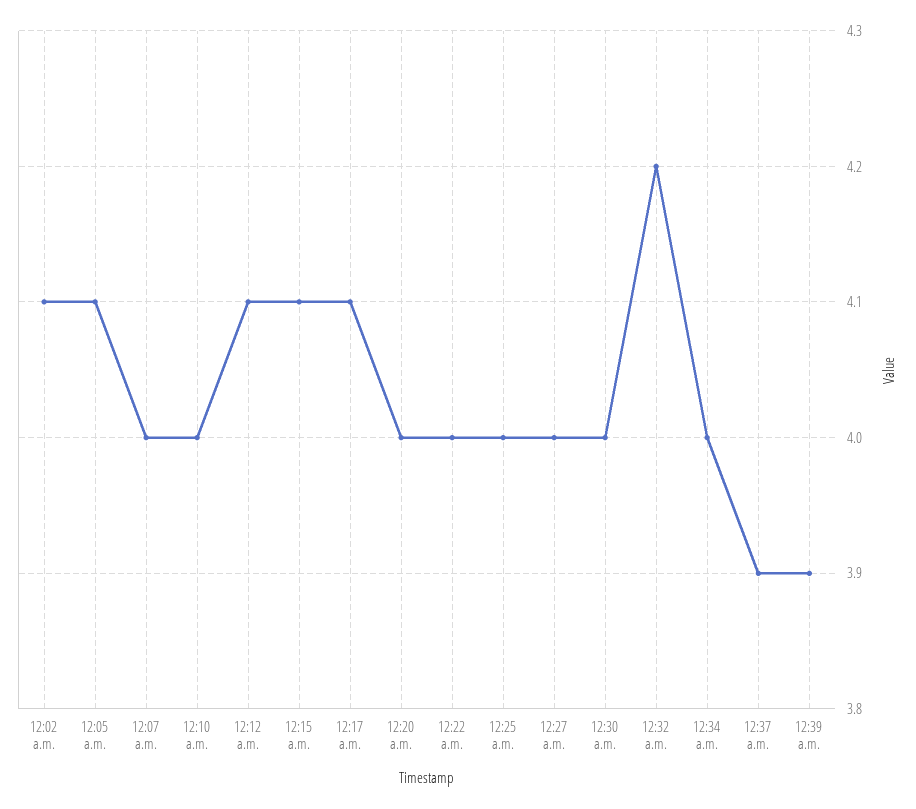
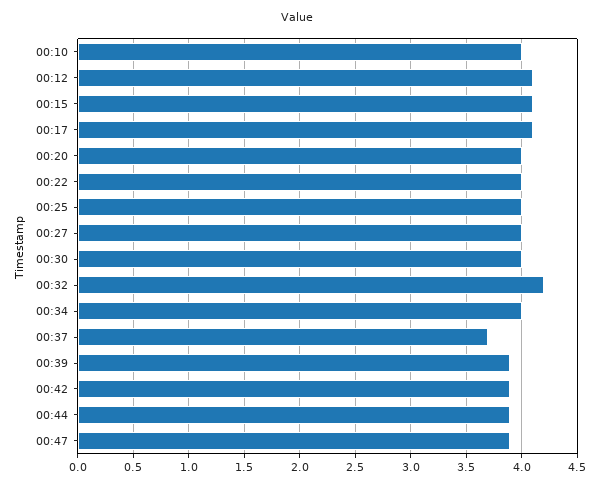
12:02 a.m.: 4.1 -> none
12:05 a.m.: 4.1 -> none
12:07 a.m.: 4 -> none
12:37 a.m.: 3.9 -> 3.7
00:42: none -> 3.9
00:44: none -> 3.9
00:47: none -> 3.9

